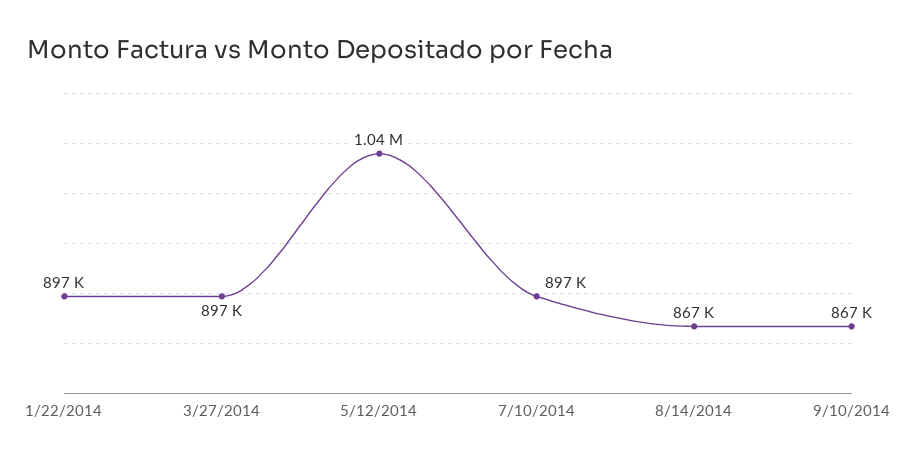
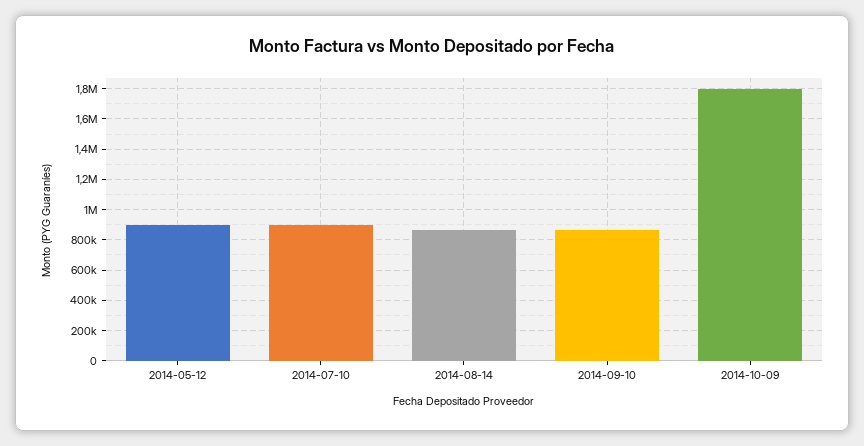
1/22/2014: 897000 -> none
3/27/2014: 897000 -> none
5/12/2014: 1040000 -> 900000
2014-10-09: none -> 1800000

